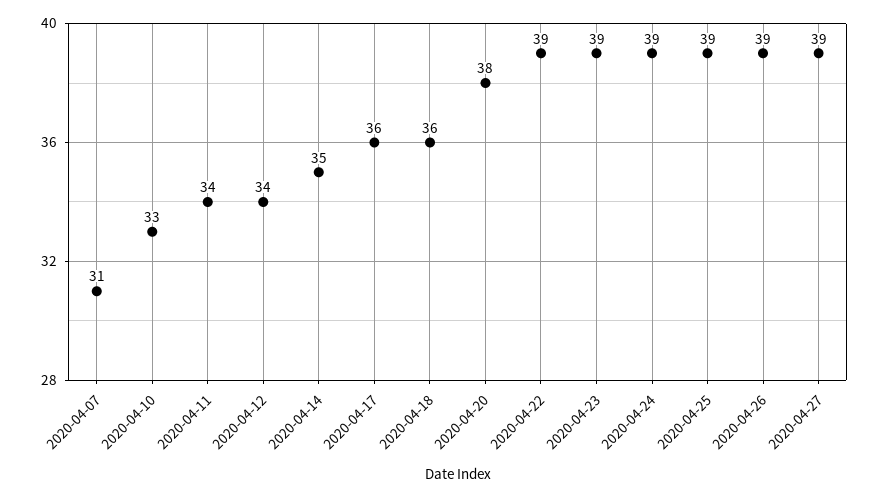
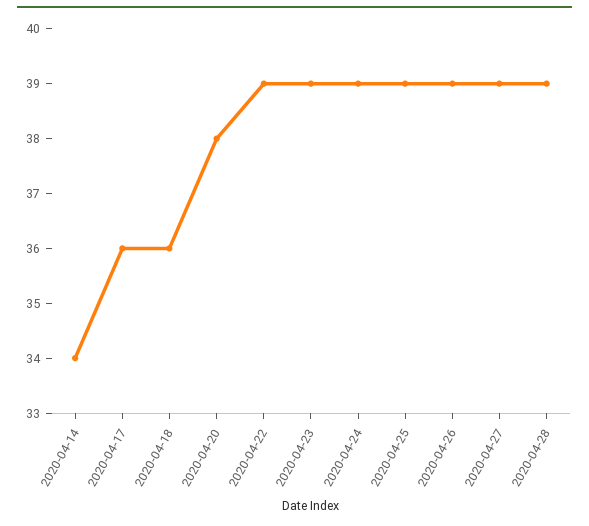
2020-04-07: 31 -> none
2020-04-10: 33 -> none
2020-04-11: 34 -> none
2020-04-12: 34 -> none
2020-04-14: 35 -> 34
2020-04-28: none -> 39

